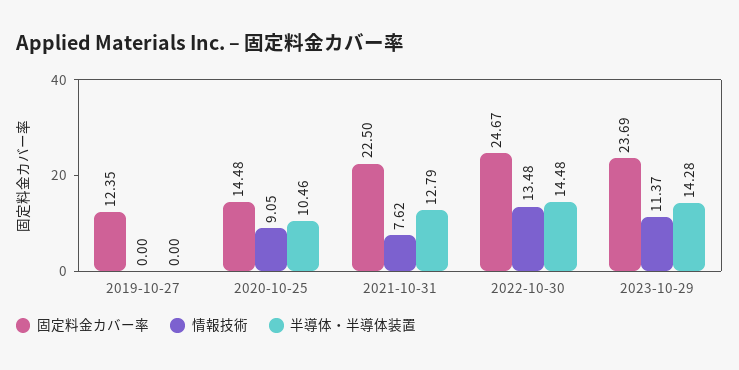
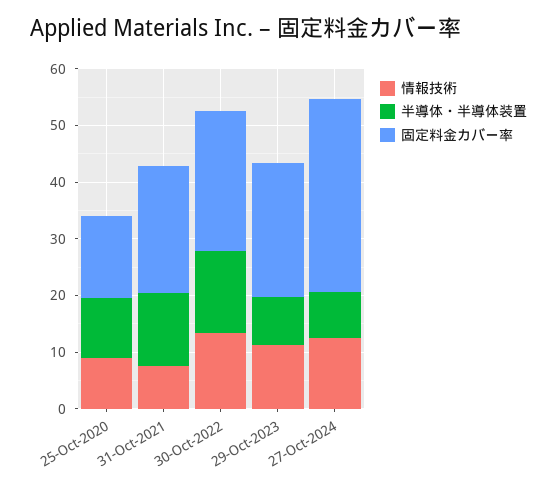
固定料金カバー率, 2019-10-27: 12.35 -> none
情報技術, 2019-10-27: 0 -> none
半導体・半導体装置, 2019-10-27: 0 -> none
半導体・半導体装置, 2023-10-29: 14.28 -> 8
情報技術, 27-Oct-2024: none -> 12
半導体・半導体装置, 27-Oct-2024: none -> 8
固定料金カバー率, 27-Oct-2024: none -> 34

